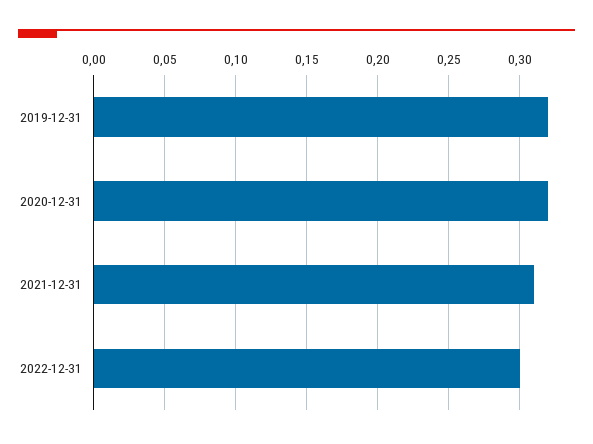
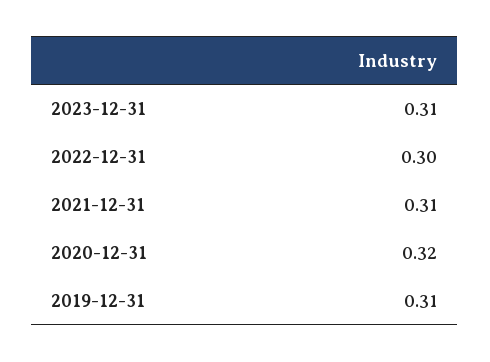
2019-12-31: 0.32 -> 0.31
2023-12-31: none -> 0.31

